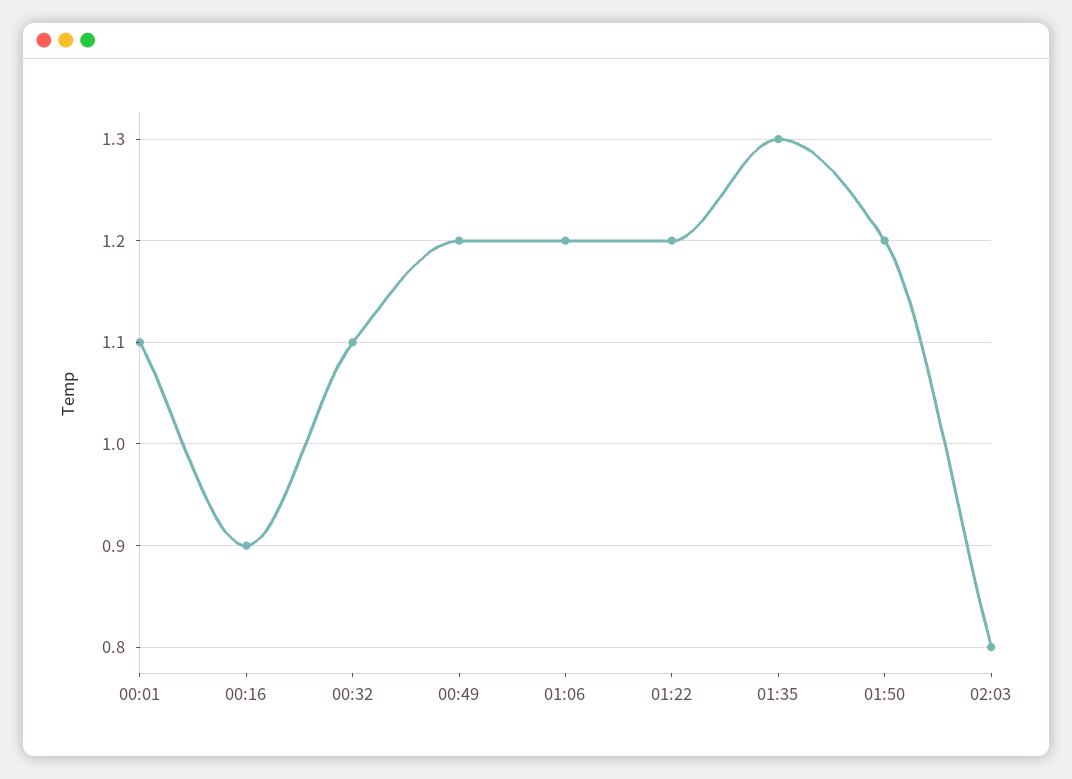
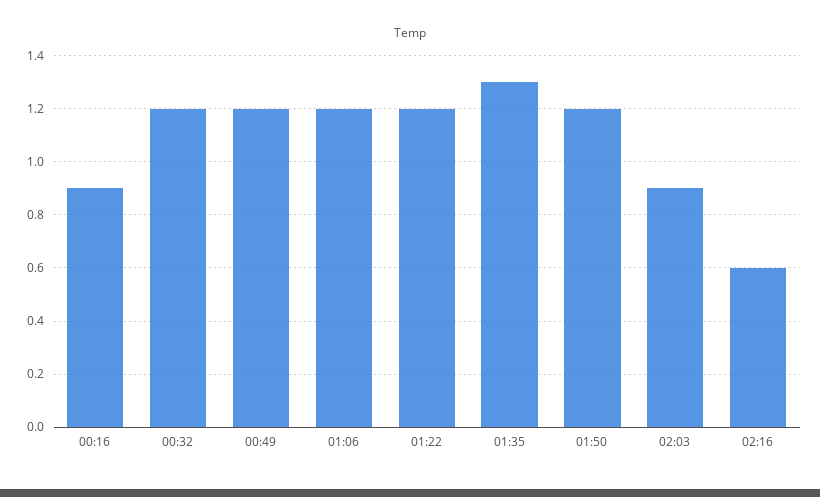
00:01: 1.1 -> none
00:32: 1.1 -> 1.2
02:03: 0.8 -> 0.9
02:16: none -> 0.6

